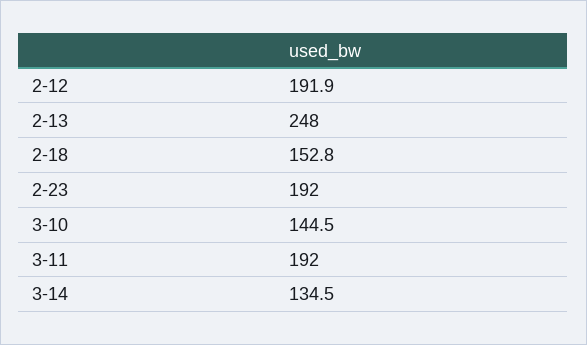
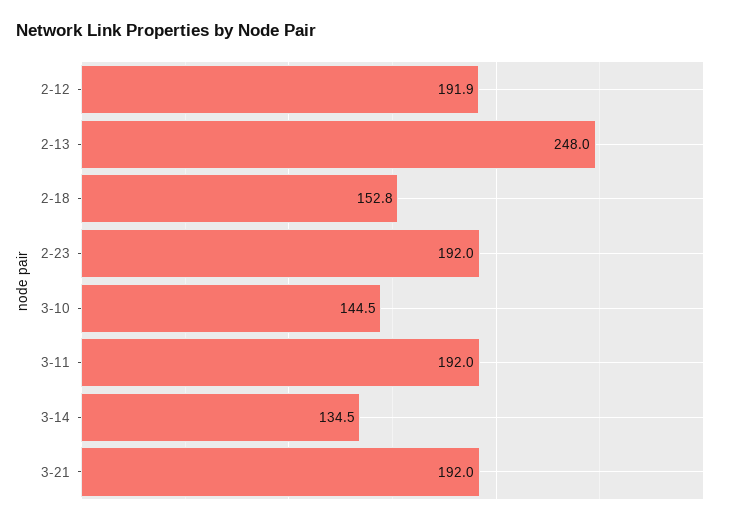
3-21: none -> 192

